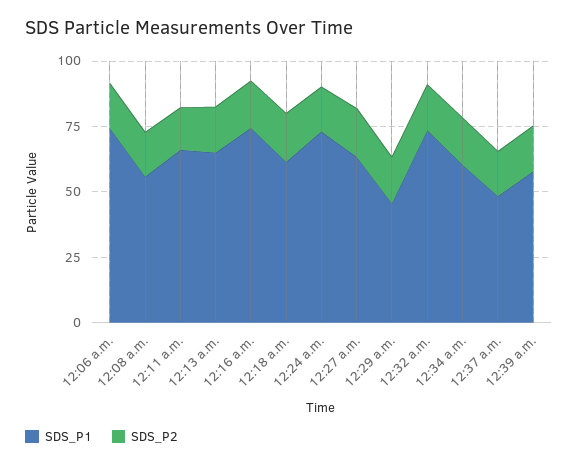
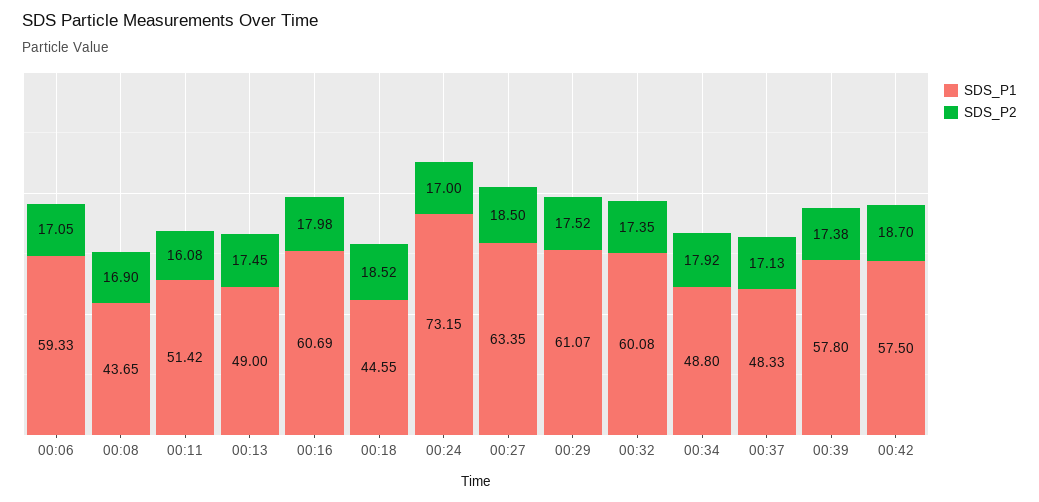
SDS_P1, 12:06 a.m.: 75 -> 59.33
SDS_P1, 12:08 a.m.: 55 -> 43.65
SDS_P1, 12:11 a.m.: 65 -> 51.42
SDS_P1, 12:13 a.m.: 65 -> 49
SDS_P1, 12:16 a.m.: 75 -> 60.69
SDS_P1, 12:18 a.m.: 60 -> 44.55
SDS_P1, 12:29 a.m.: 45 -> 61.07
SDS_P1, 12:32 a.m.: 75 -> 60.08
SDS_P1, 12:34 a.m.: 60 -> 48.8
SDS_P1, 00:42: none -> 57.5
SDS_P2, 00:42: none -> 18.7

